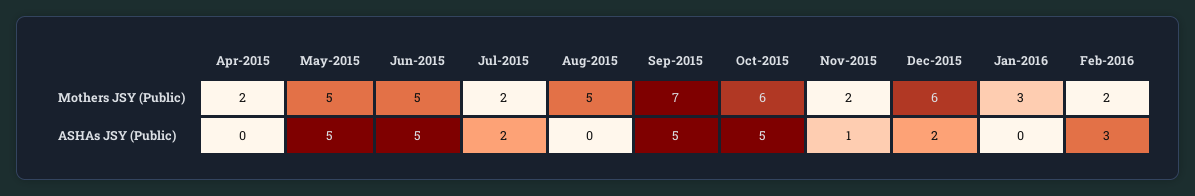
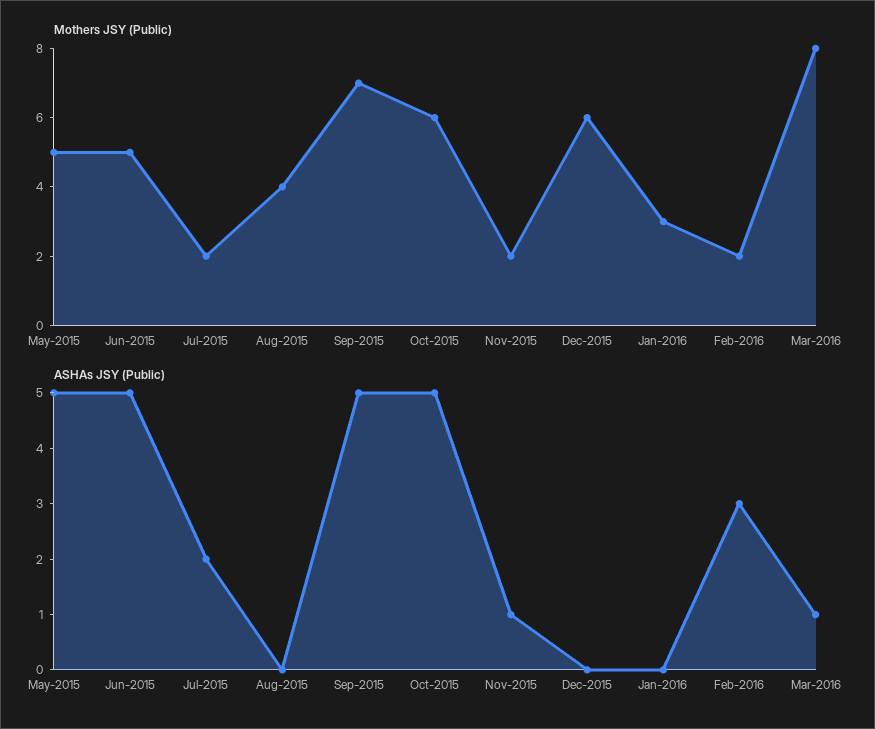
Mothers JSY (Public), Apr-2015: 2 -> none
Mothers JSY (Public), Aug-2015: 5 -> 4
ASHAs JSY (Public), Apr-2015: 0 -> none
ASHAs JSY (Public), Dec-2015: 2 -> 0
Mothers JSY (Public), Mar-2016: none -> 8
ASHAs JSY (Public), Mar-2016: none -> 1

